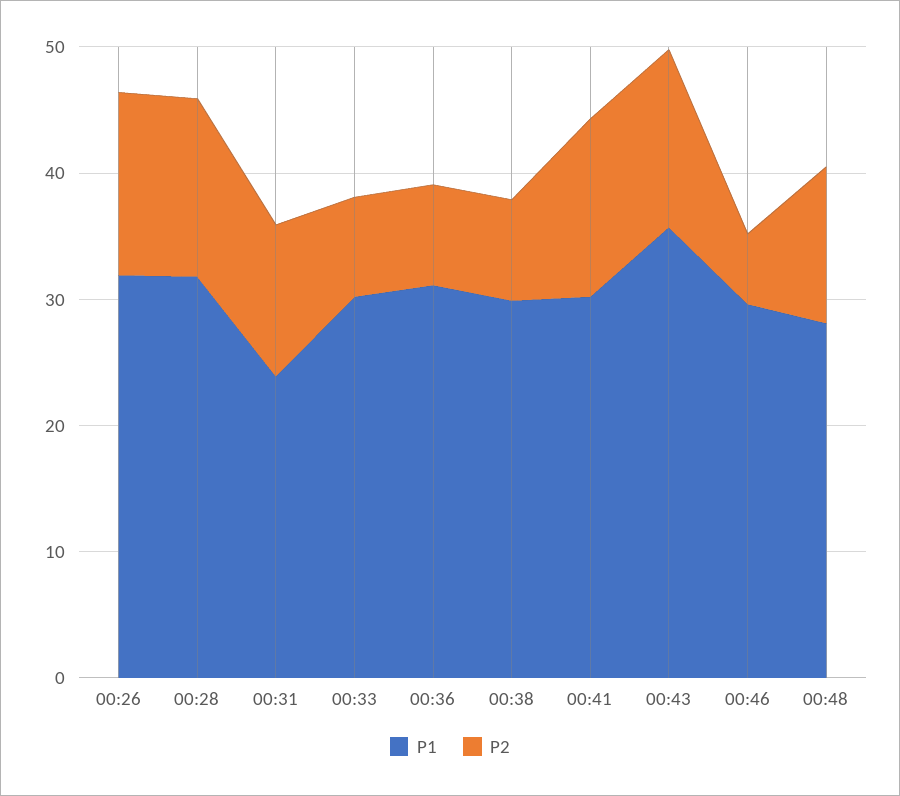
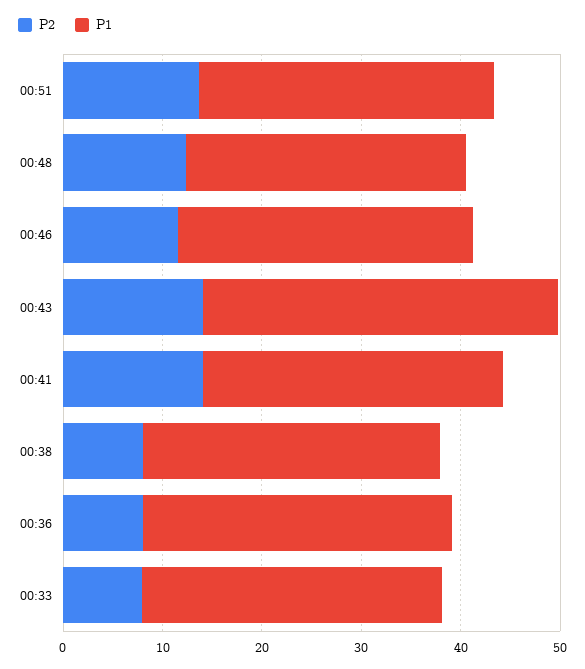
P1, 00:26: 32 -> none
P2, 00:26: 14 -> none
P1, 00:28: 32 -> none
P2, 00:28: 14 -> none
P1, 00:31: 24 -> none
P2, 00:31: 12 -> none
P2, 00:46: 6 -> 12
P2, 00:51: none -> 14
P1, 00:51: none -> 30

